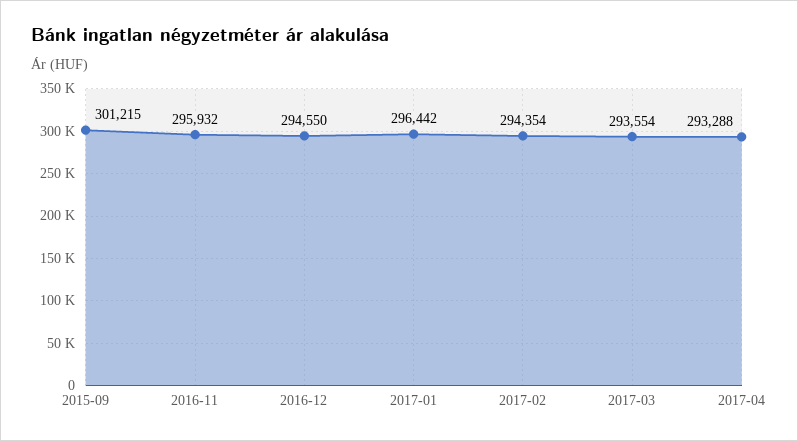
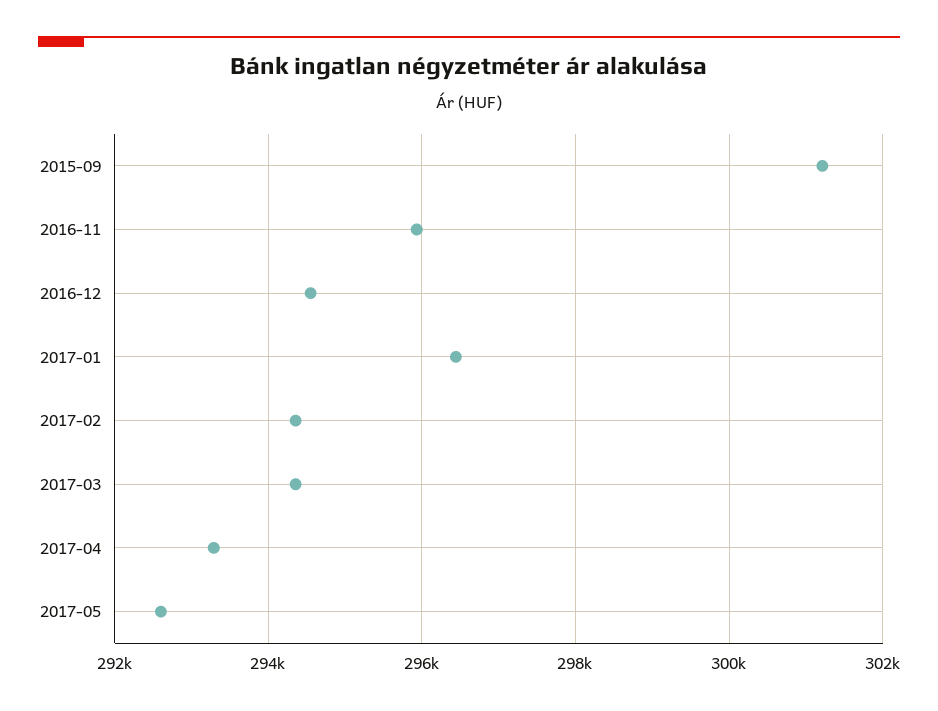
2017-03: 293554 -> 294400
2017-05: none -> 292600

